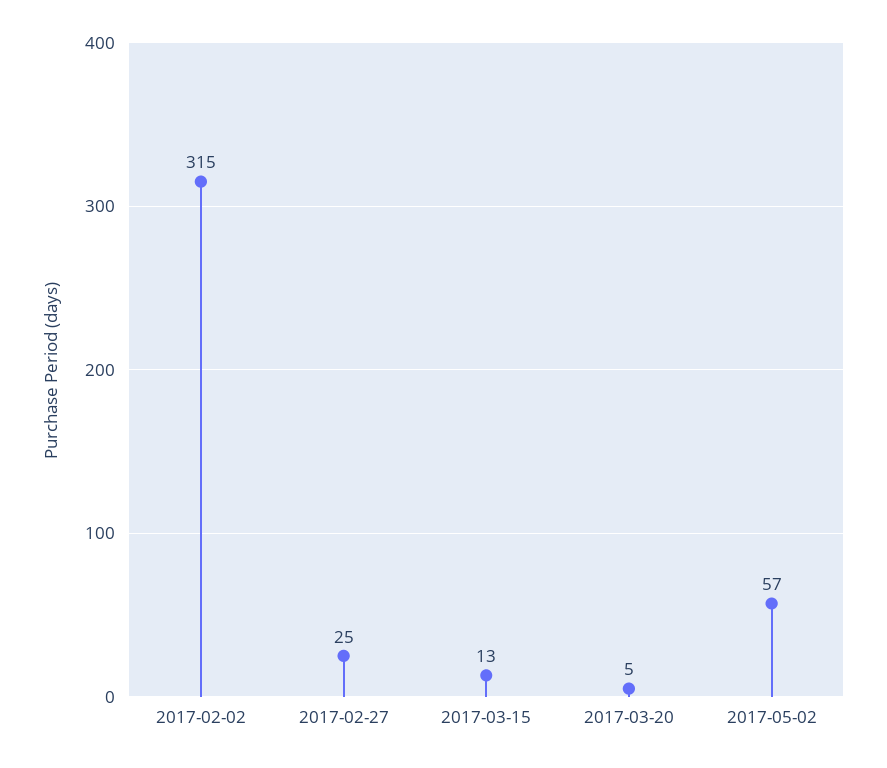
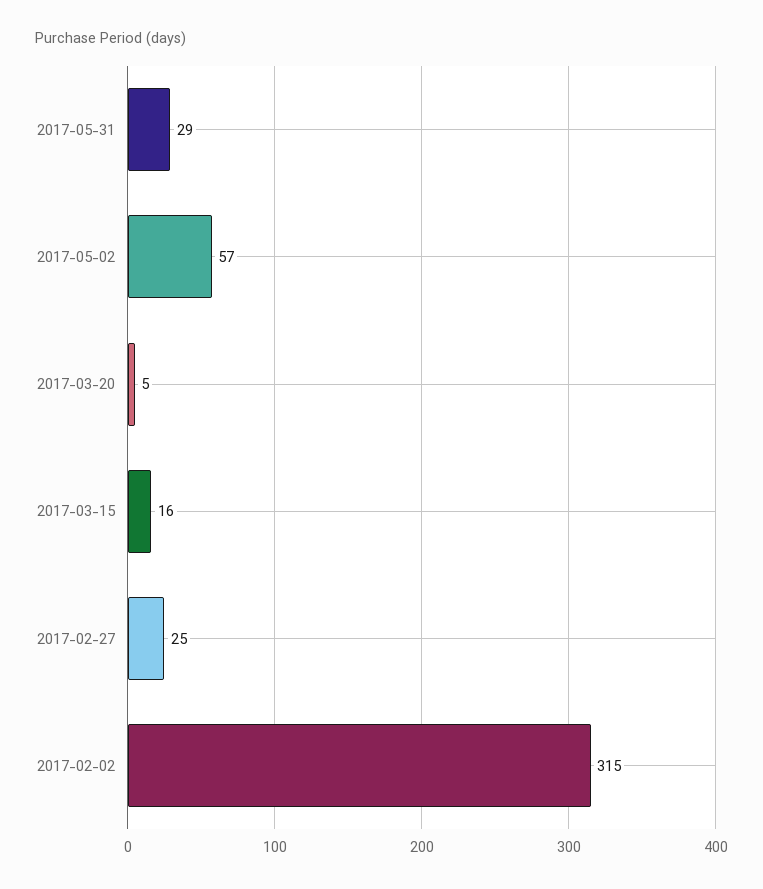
2017-03-15: 13 -> 16
2017-05-31: none -> 29

